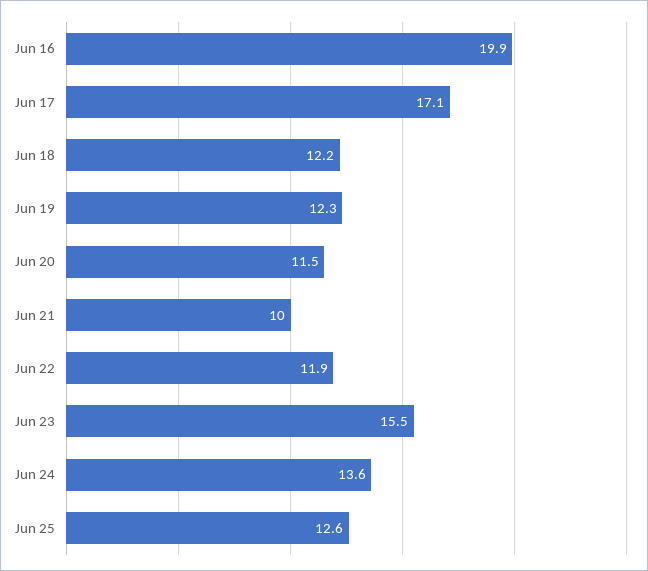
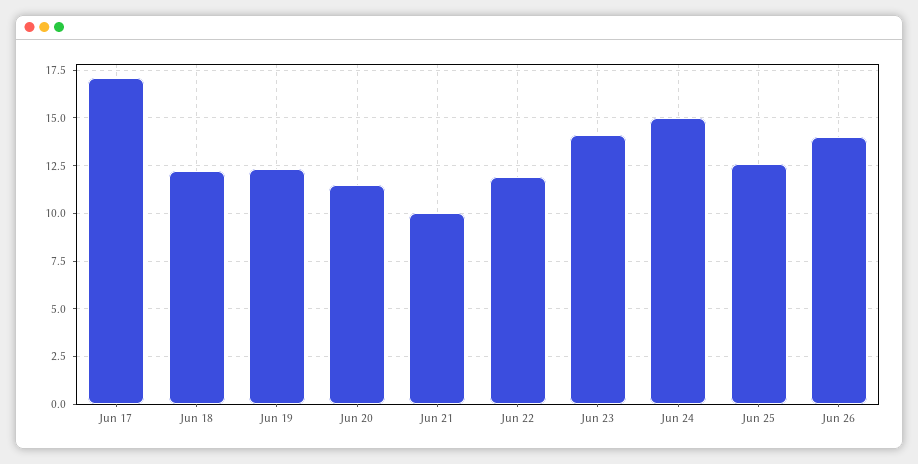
Jun 16: 19.9 -> none
Jun 23: 15.5 -> 14
Jun 24: 13.6 -> 15
Jun 26: none -> 14

